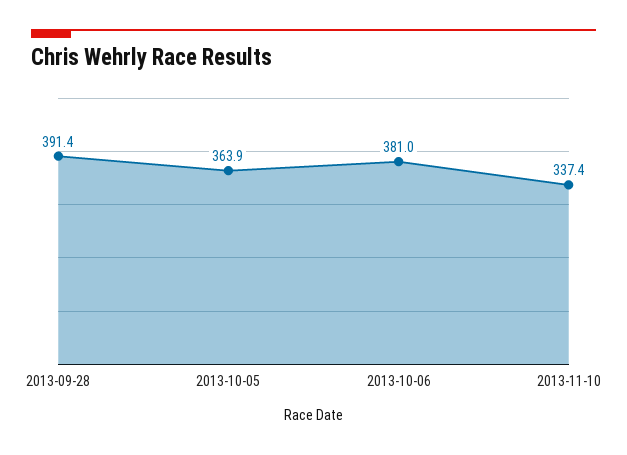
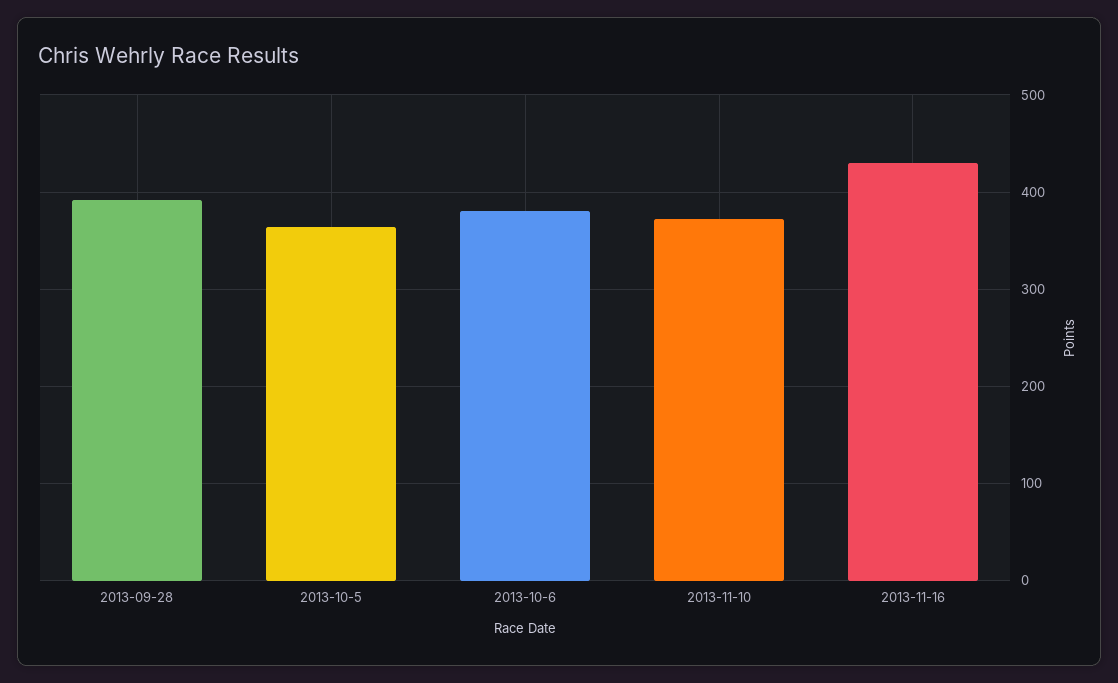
2013-11-10: 337.4 -> 370
2013-11-16: none -> 430

